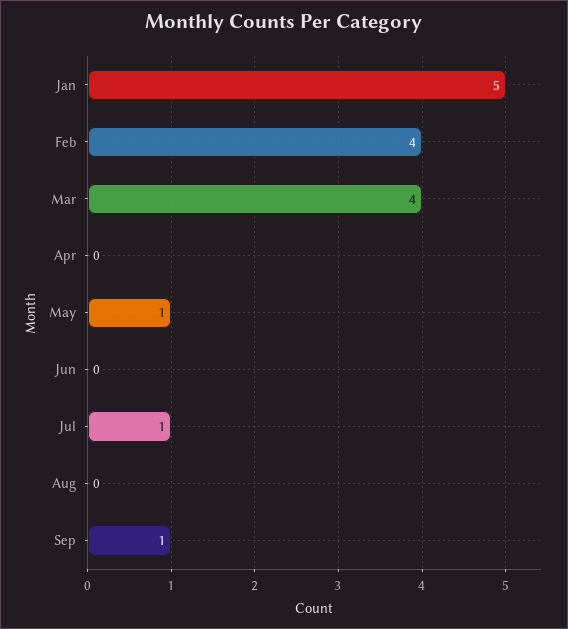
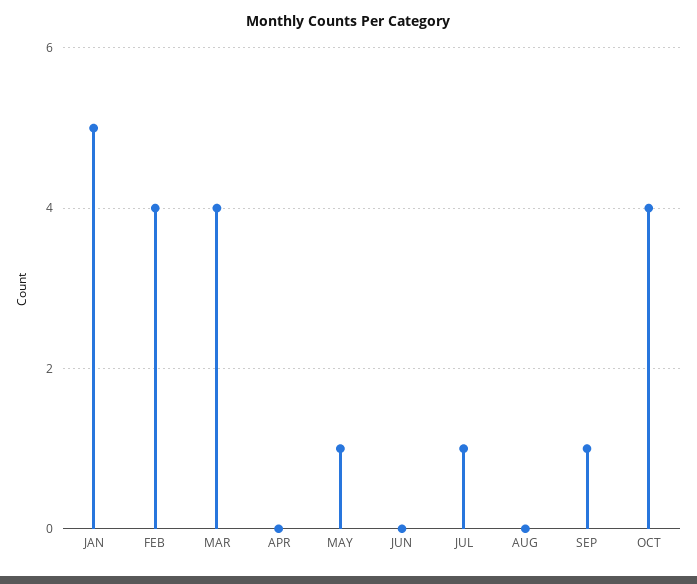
OCT: none -> 4

